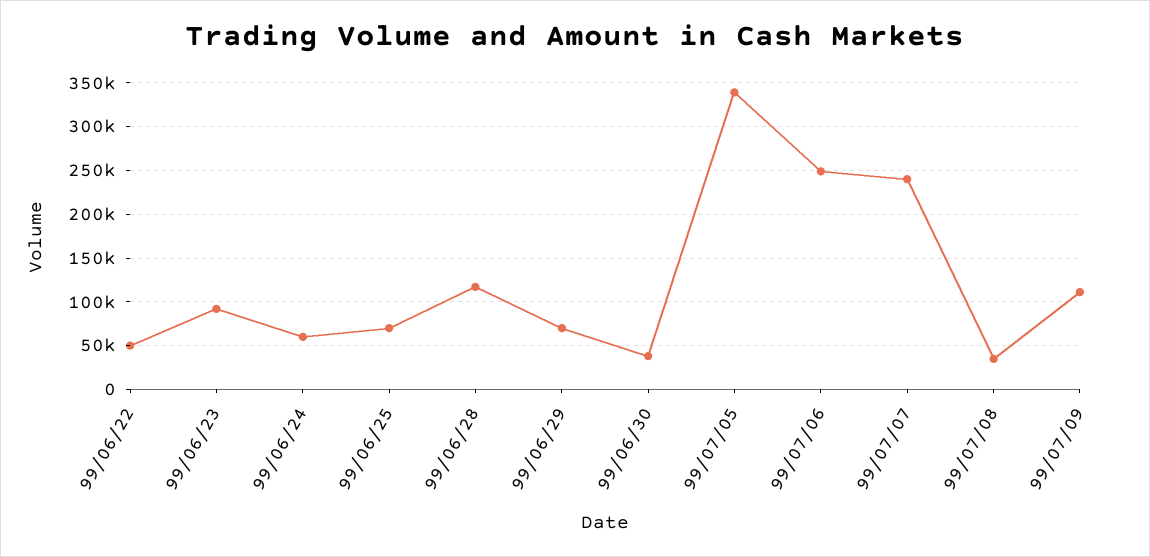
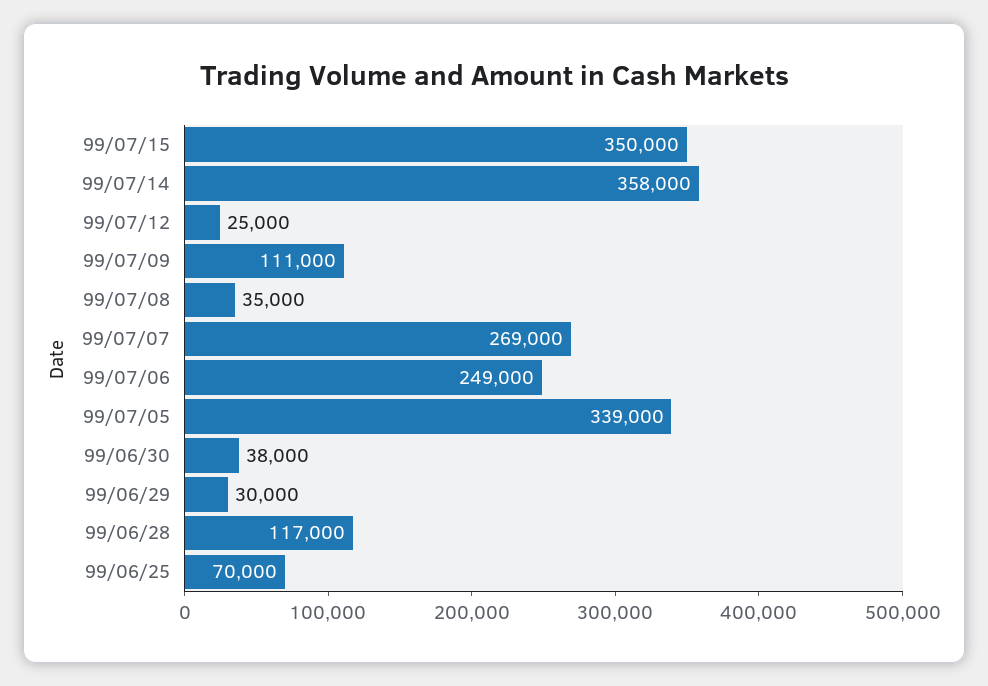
99/06/22: 50000 -> none
99/06/23: 90000 -> none
99/06/24: 60000 -> none
99/06/29: 70000 -> 30000
99/07/07: 240000 -> 269000
99/07/15: none -> 350000
99/07/14: none -> 358000
99/07/12: none -> 25000

